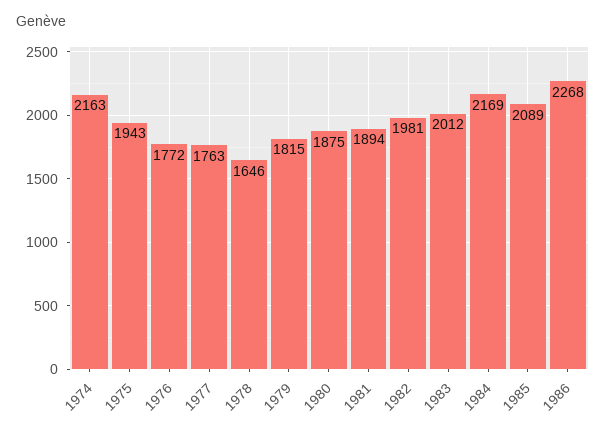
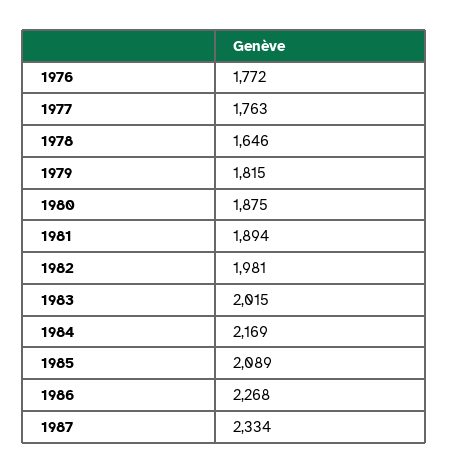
1974: 2163 -> none
1975: 1943 -> none
1983: 2012 -> 2015
1987: none -> 2334

